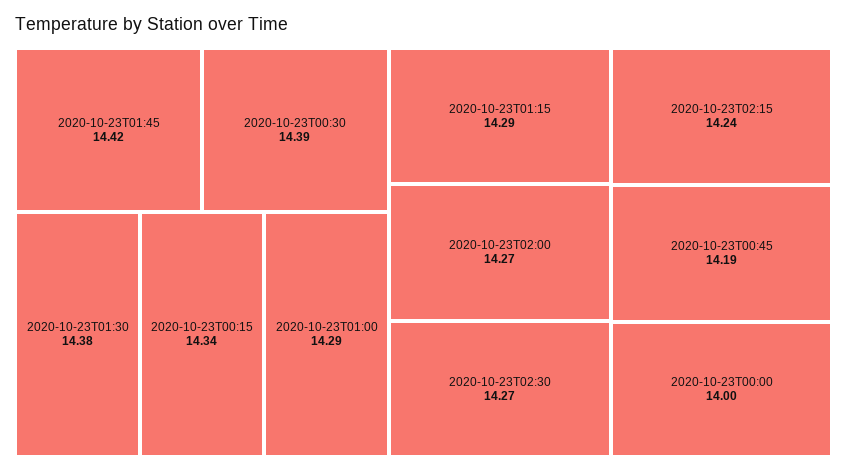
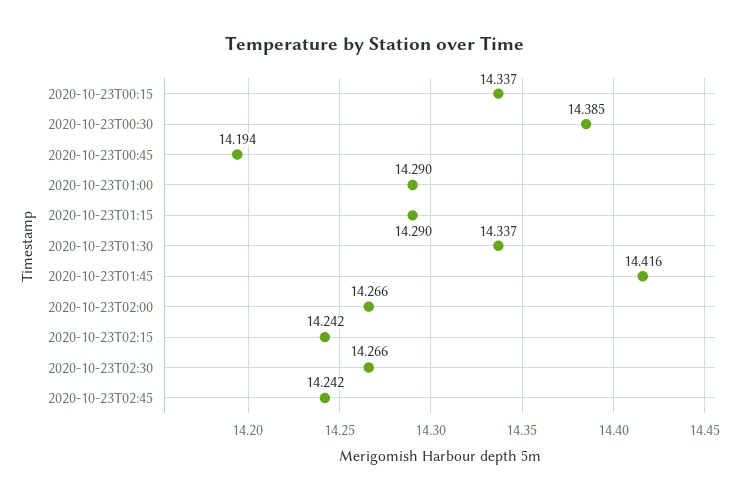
2020-10-23T01:30: 14.38 -> 14.337
2020-10-23T00:00: 14 -> none
2020-10-23T02:45: none -> 14.242

